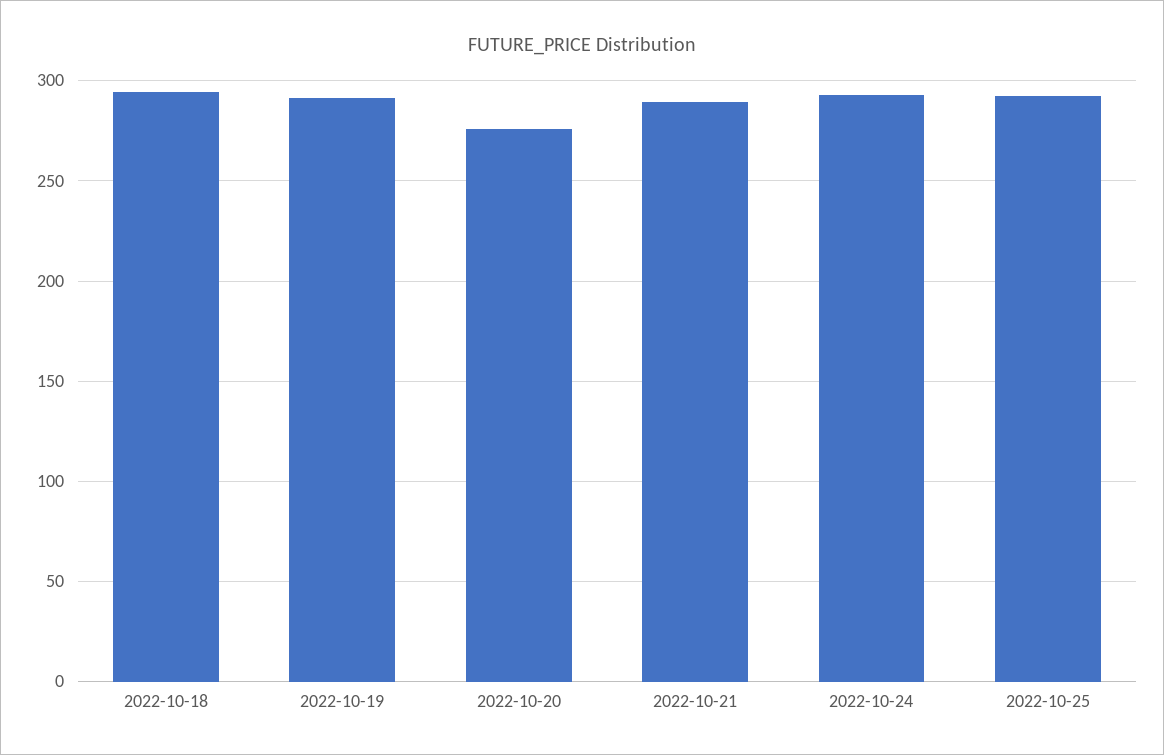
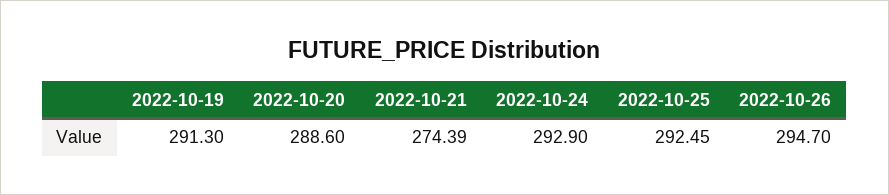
2022-10-18: 295 -> none
2022-10-20: 275 -> 288.6
2022-10-21: 290 -> 274.39
2022-10-26: none -> 294.7

